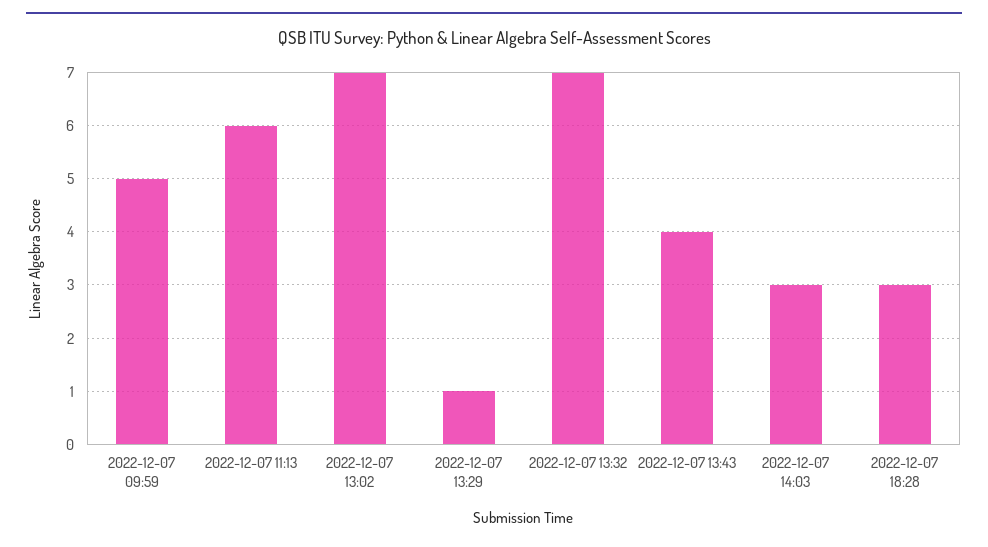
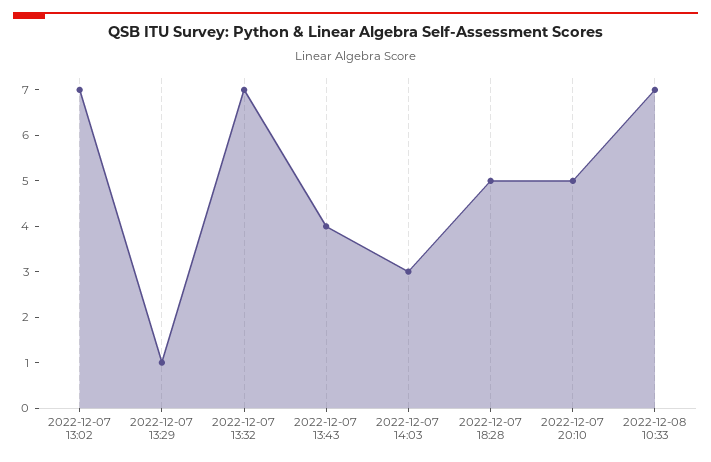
2022-12-07 09:59: 5 -> none
2022-12-07 11:13: 6 -> none
2022-12-07 18:28: 3 -> 5
2022-12-07 20:10: none -> 5
2022-12-08 10:33: none -> 7

